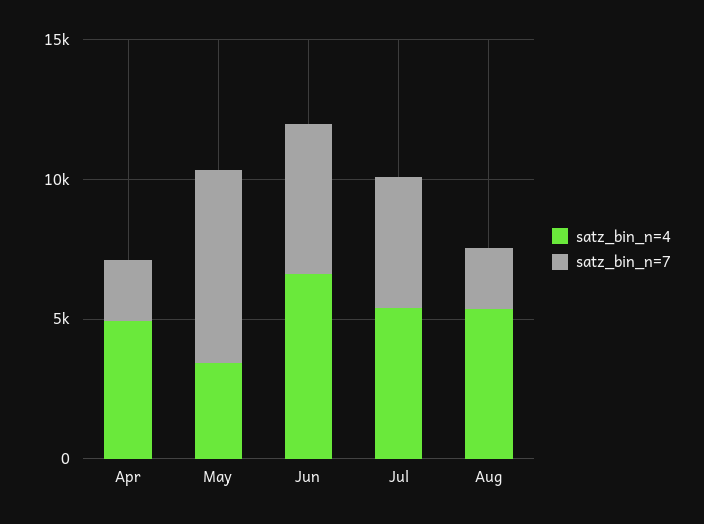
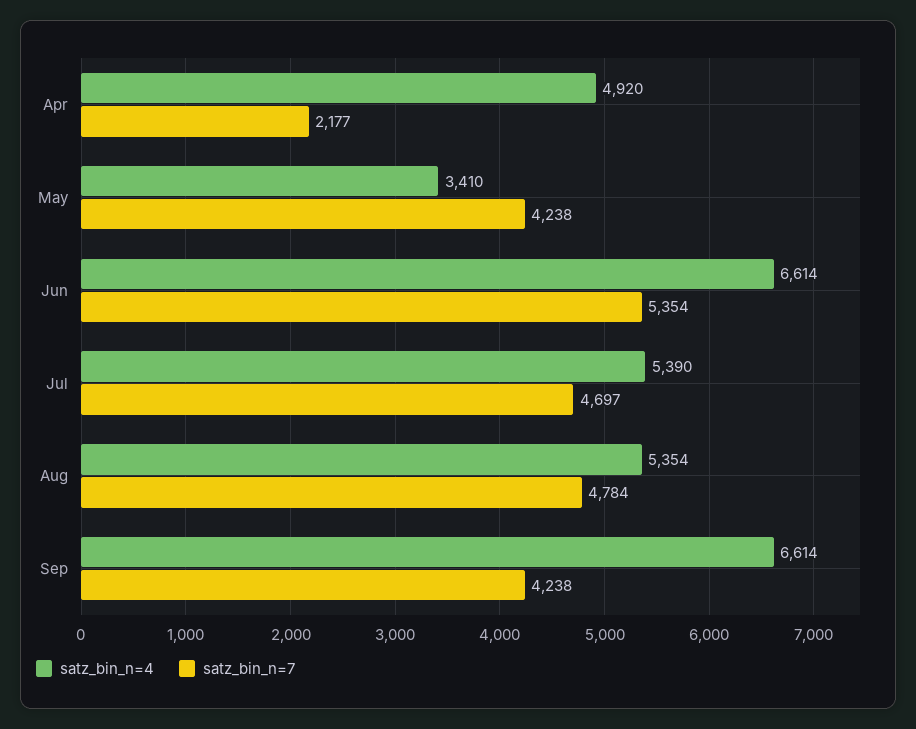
satz_bin_n=7, May: 7000 -> 4238
satz_bin_n=7, Aug: 2000 -> 4784
satz_bin_n=4, Sep: none -> 6614
satz_bin_n=7, Sep: none -> 4238

